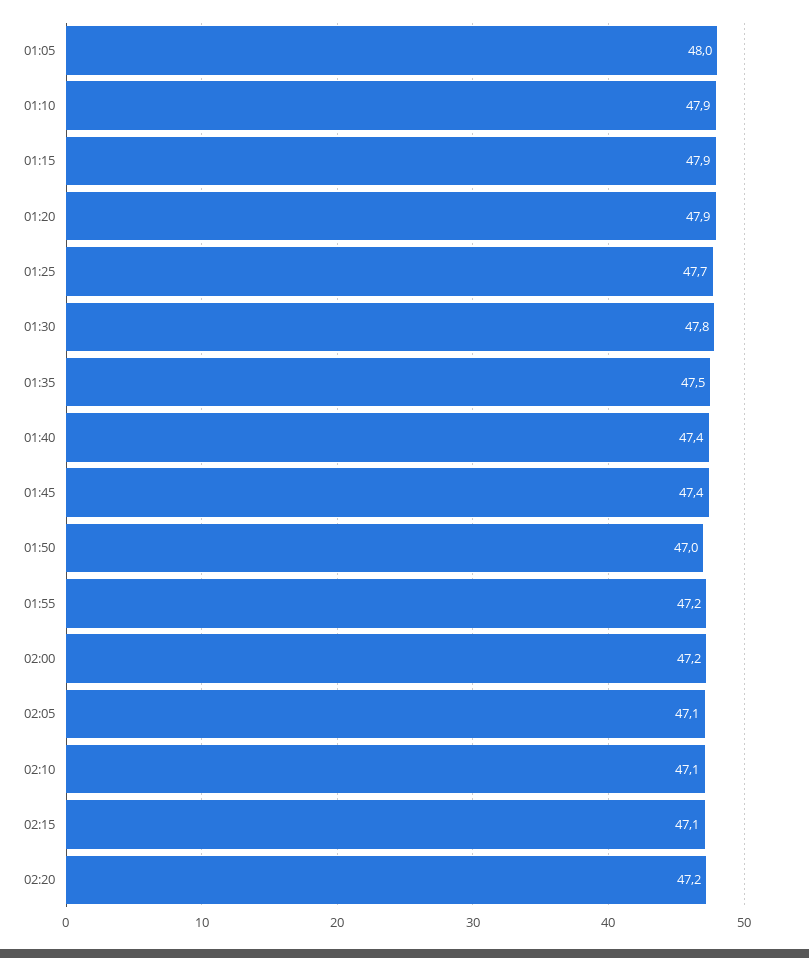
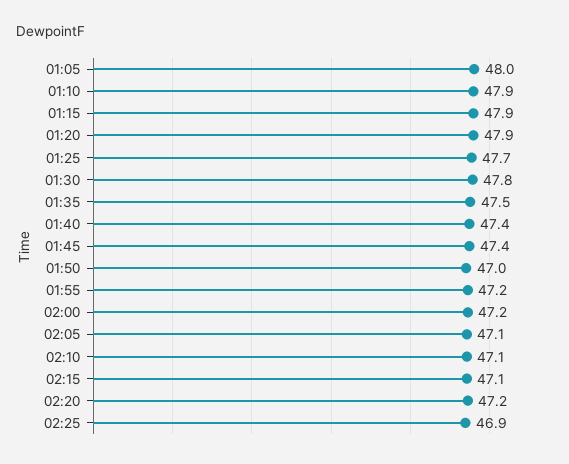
02:25: none -> 46.9

